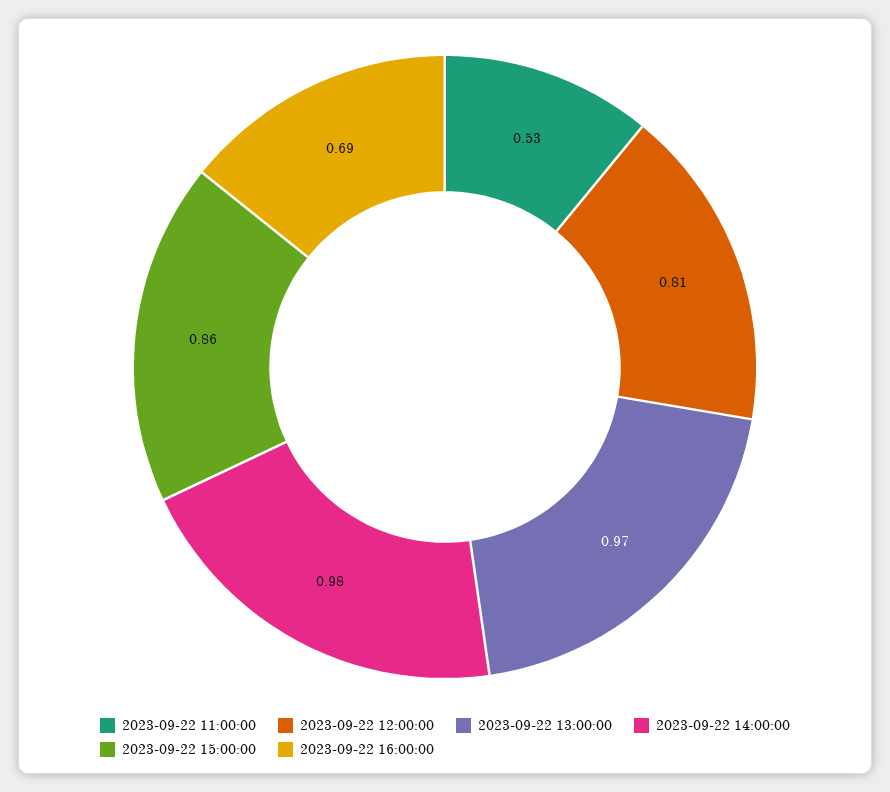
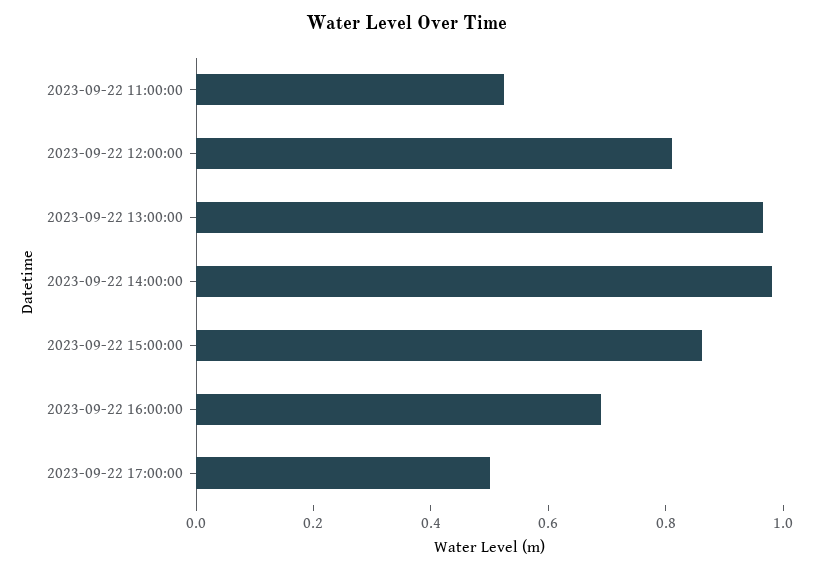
2023-09-22 17:00:00: none -> 0.5

